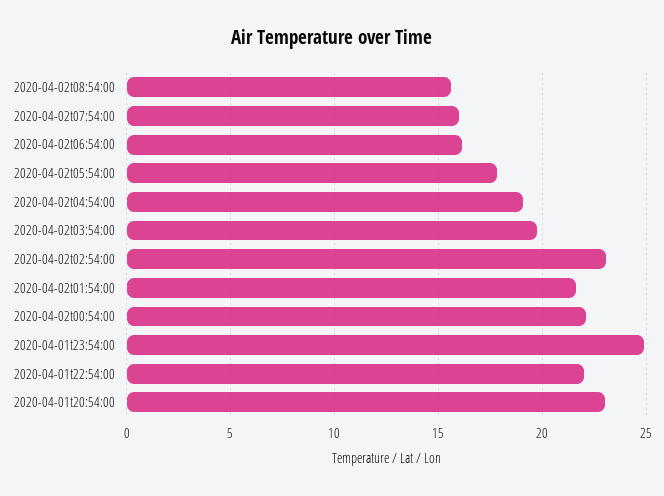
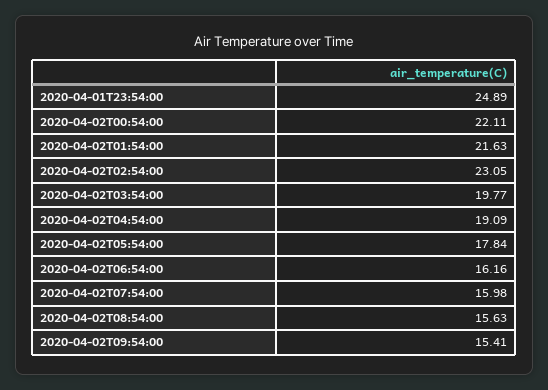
2020-04-01t22:54:00: 22 -> none
2020-04-01t20:54:00: 23 -> none
2020-04-02T09:54:00: none -> 15.41

